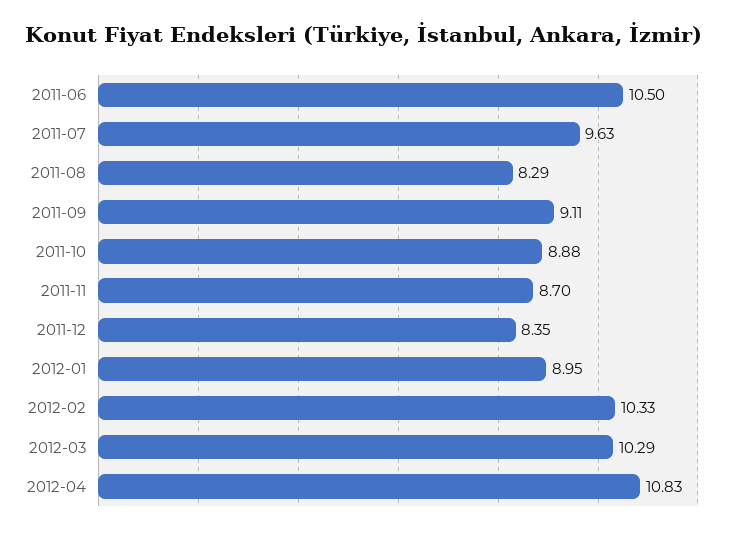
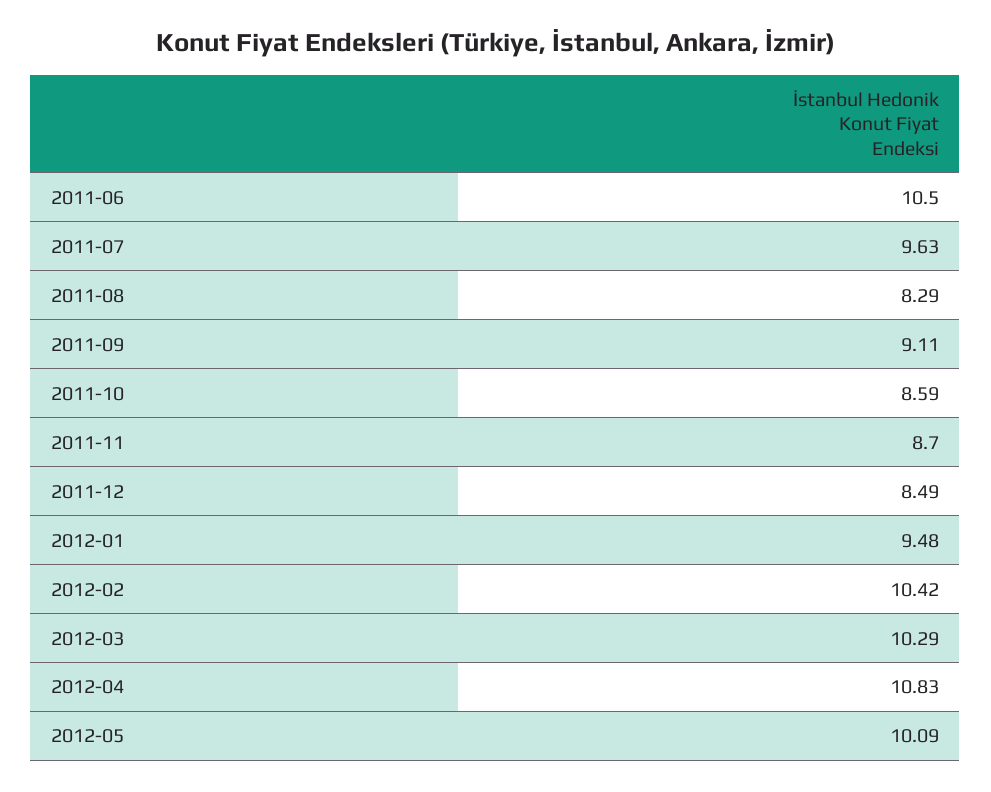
2011-10: 8.88 -> 8.59
2011-12: 8.35 -> 8.49
2012-01: 8.95 -> 9.48
2012-02: 10.33 -> 10.42
2012-05: none -> 10.09

